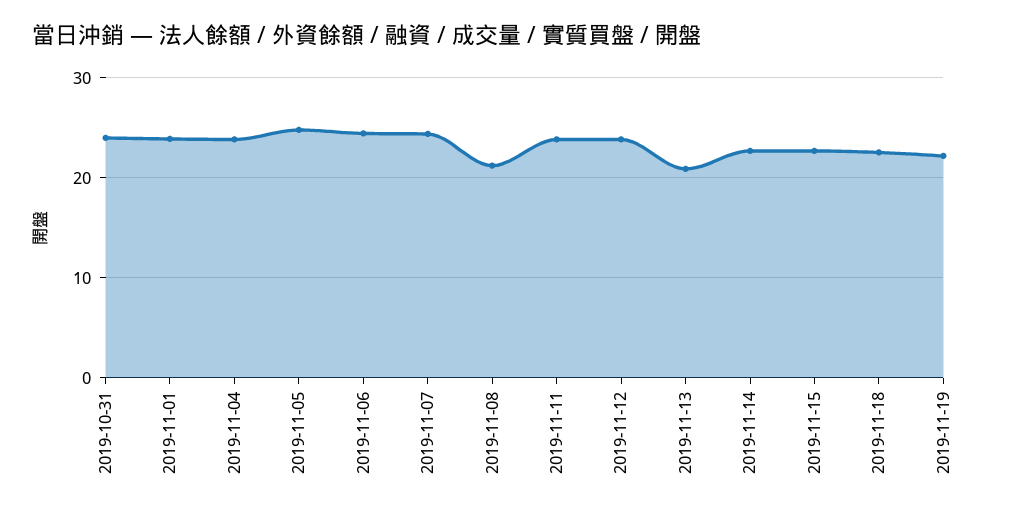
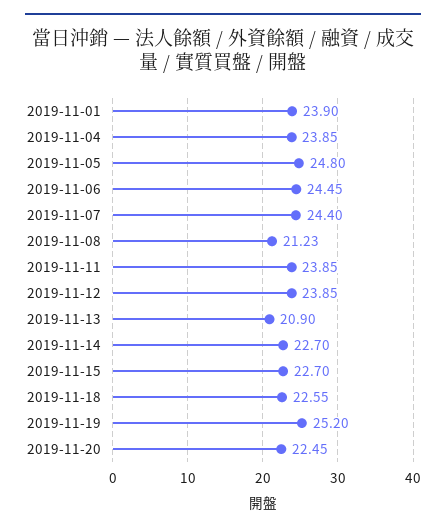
2019-10-31: 24 -> none
2019-11-19: 22 -> 25.2
2019-11-20: none -> 22.45

